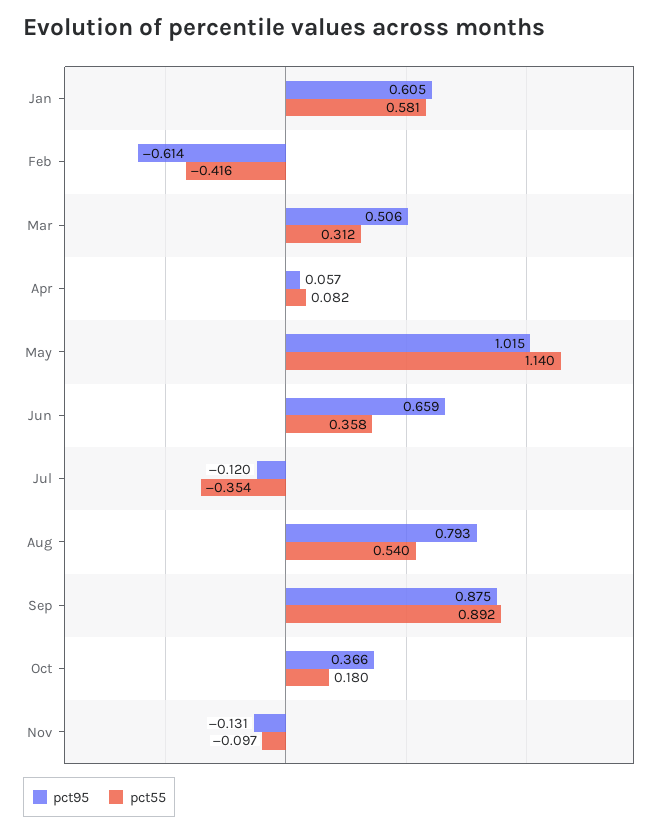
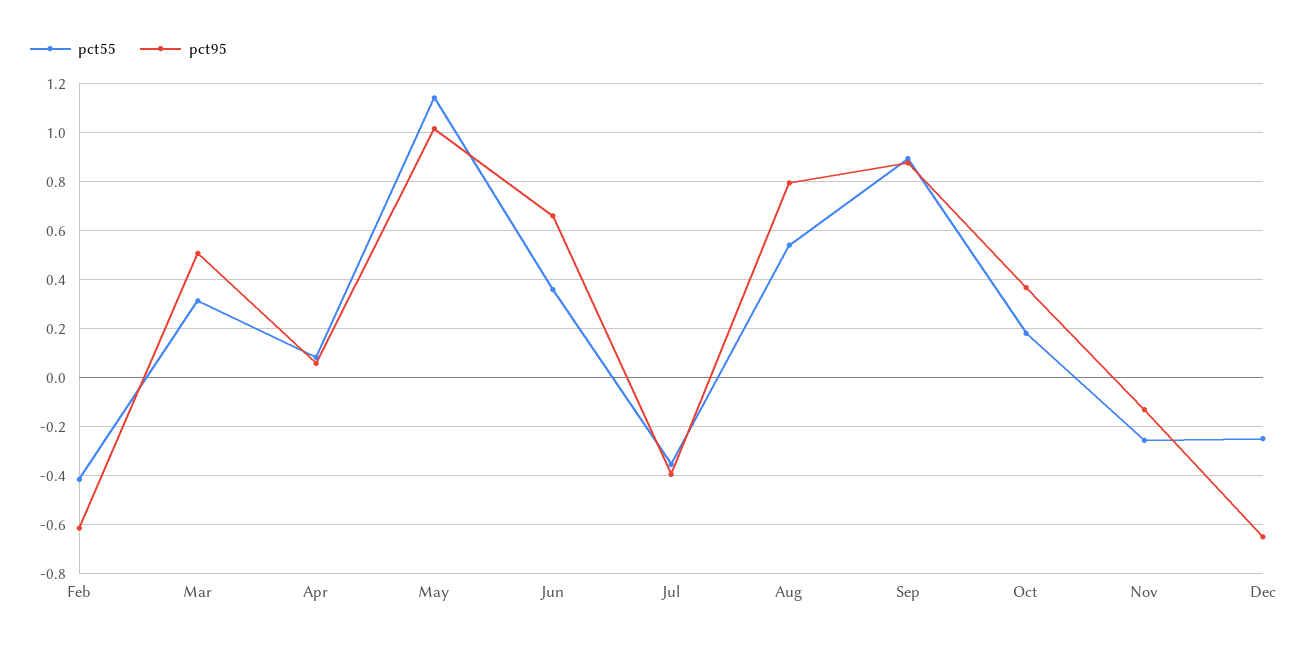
pct95, Jan: 0.605 -> none
pct55, Jan: 0.581 -> none
pct95, Jul: -0.12 -> -0.4
pct55, Nov: -0.097 -> -0.25
pct55, Dec: none -> -0.25
pct95, Dec: none -> -0.65

